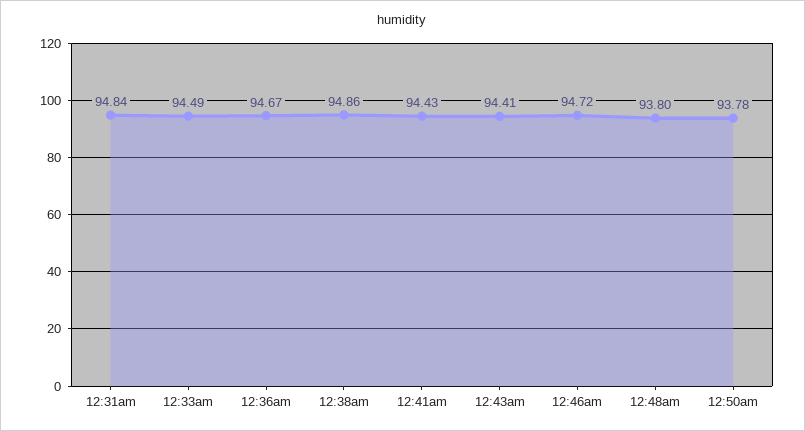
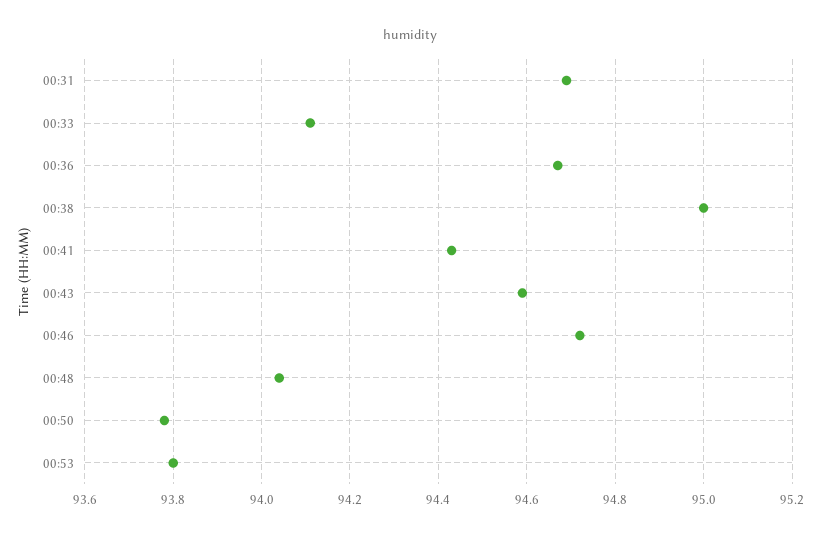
12:31am: 94.84 -> 94.7
12:33am: 94.49 -> 94.1
12:38am: 94.86 -> 95
12:43am: 94.41 -> 94.6
12:48am: 93.8 -> 94.05
00:53: none -> 93.8

